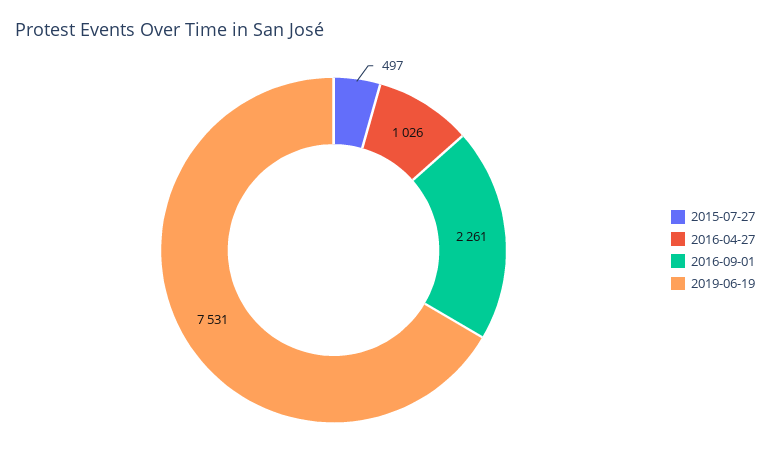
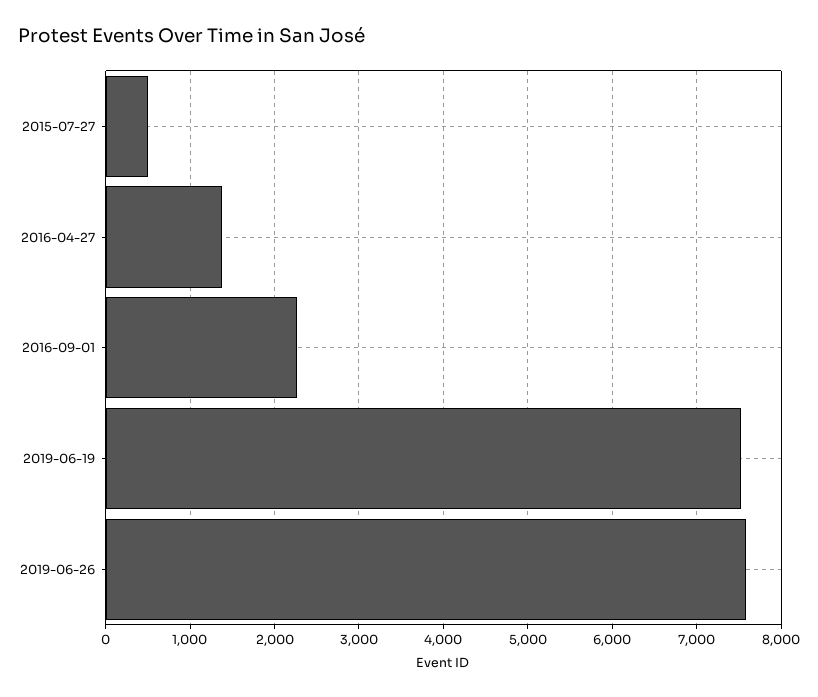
2016-04-27: 1026 -> 1400
2019-06-26: none -> 7600

